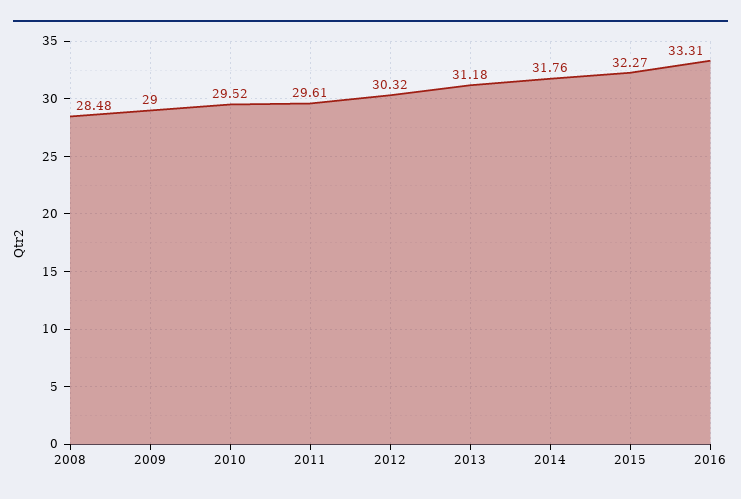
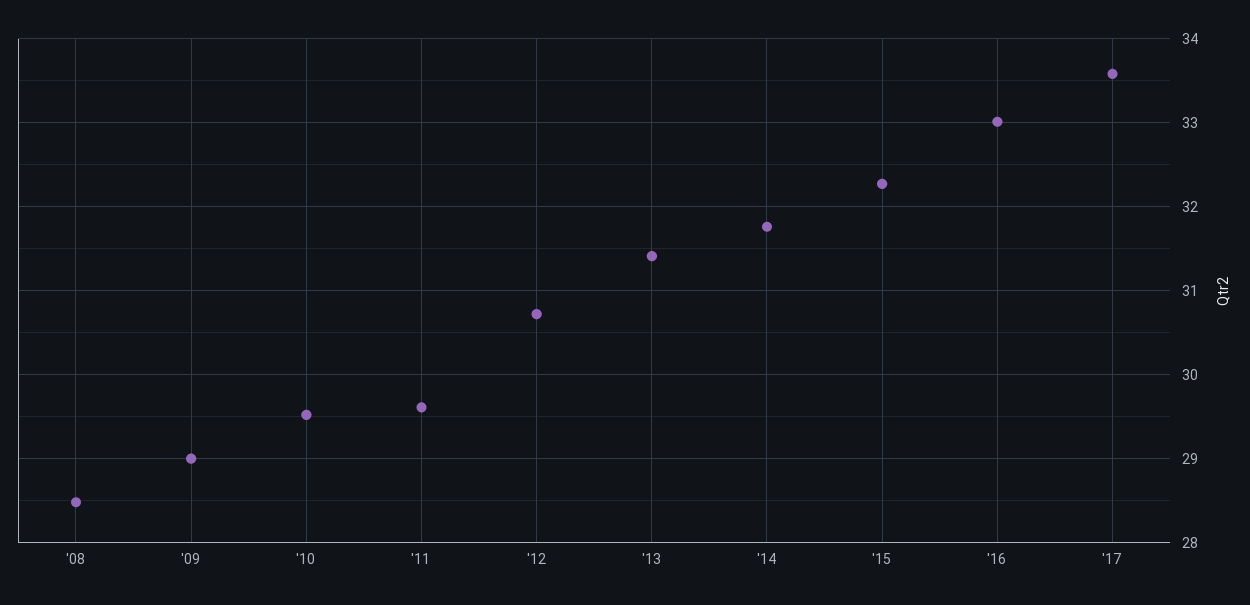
2012: 30.32 -> 30.7
2013: 31.18 -> 31.4
2016: 33.31 -> 33
'17: none -> 33.6

